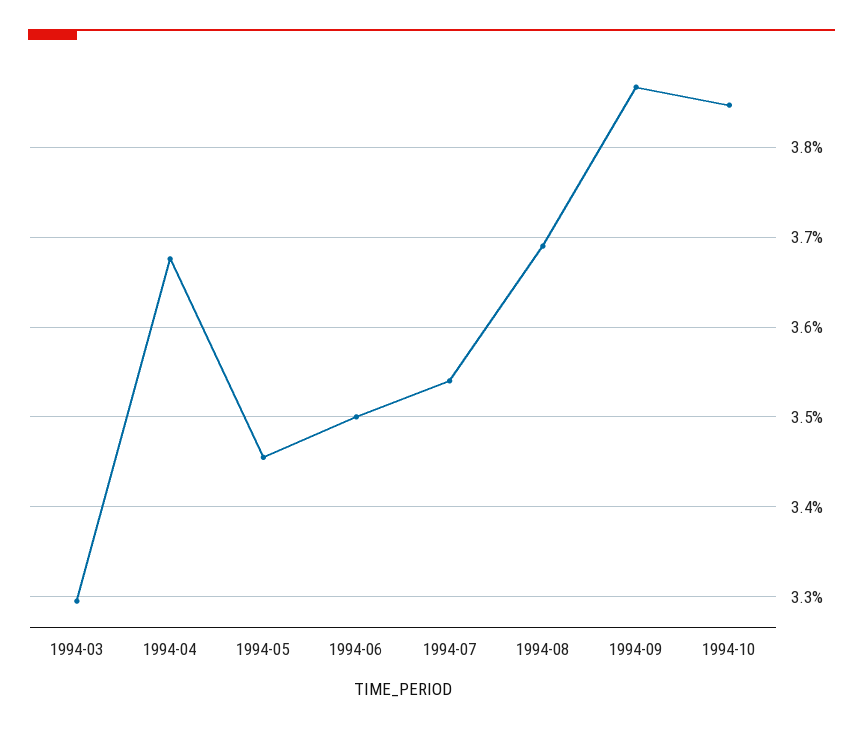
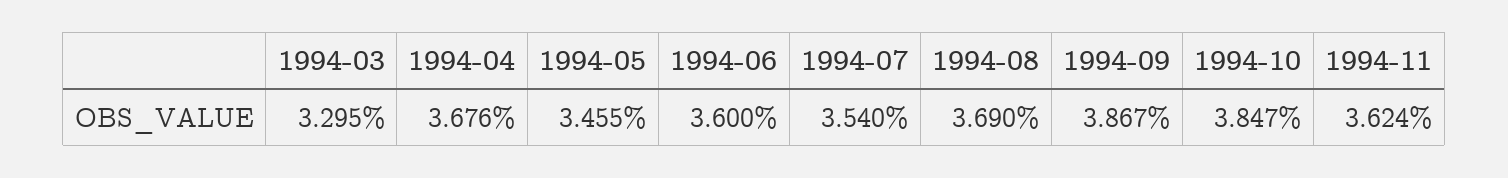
1994-06: 3.5 -> 3.6
1994-11: none -> 3.624

